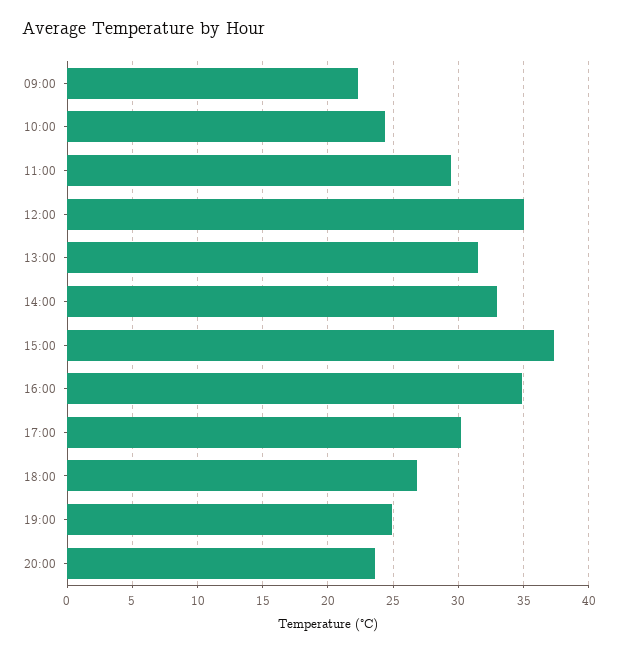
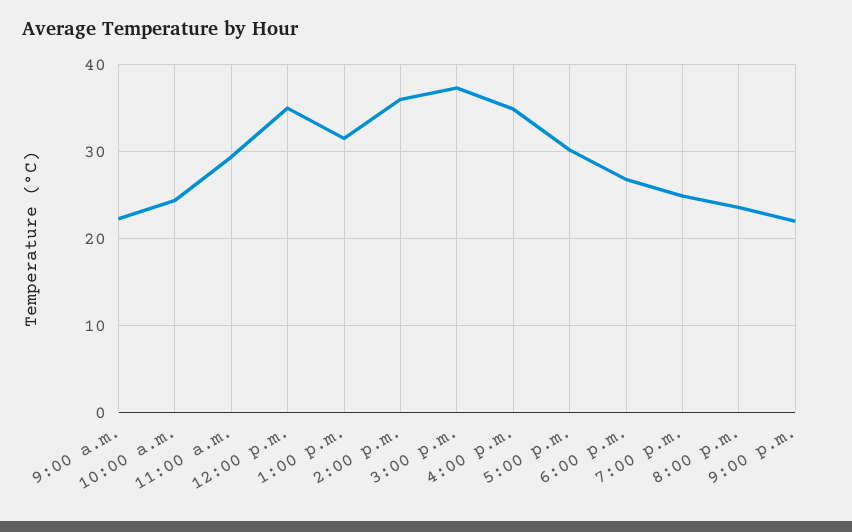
14:00: 33 -> 36
9:00 p.m.: none -> 22

